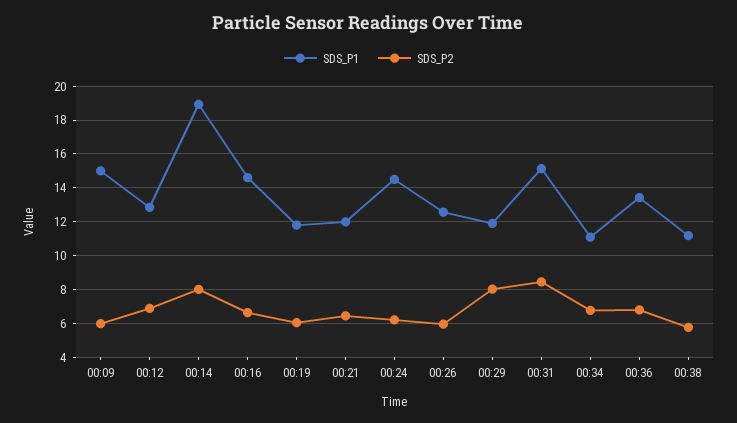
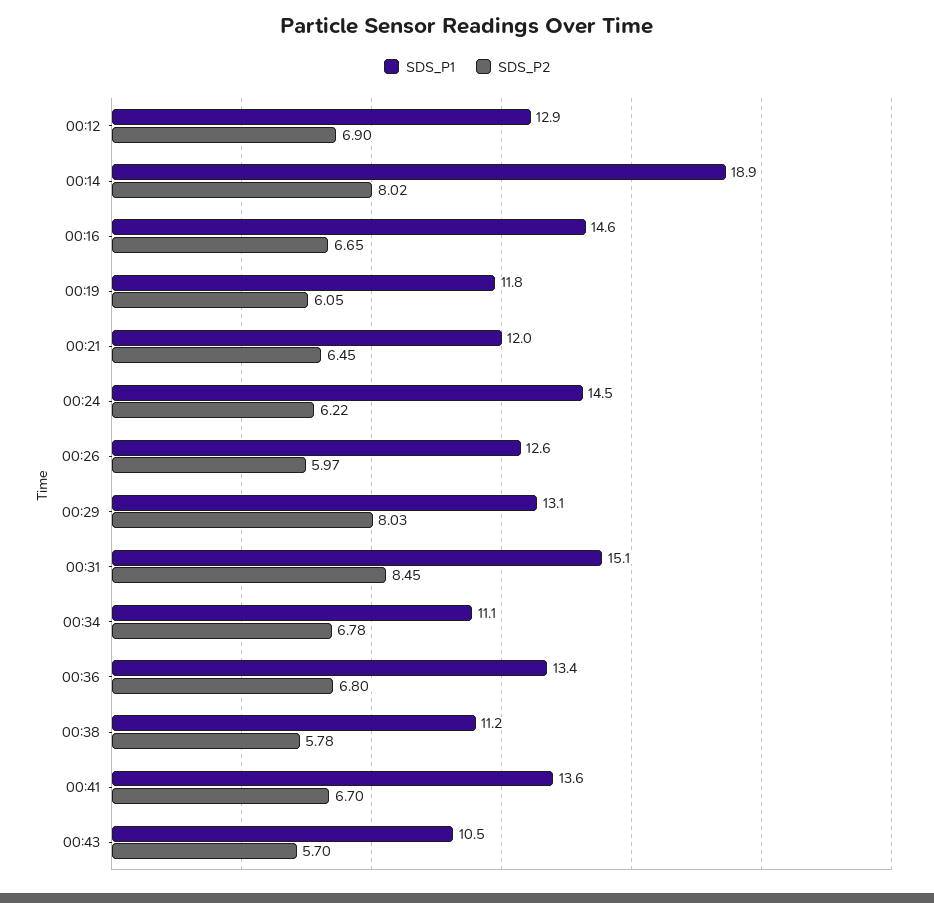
SDS_P1, 00:09: 15 -> none
SDS_P2, 00:09: 6 -> none
SDS_P1, 00:29: 12 -> 13.1
SDS_P1, 00:41: none -> 13.6
SDS_P2, 00:41: none -> 6.7
SDS_P1, 00:43: none -> 10.5
SDS_P2, 00:43: none -> 5.7

